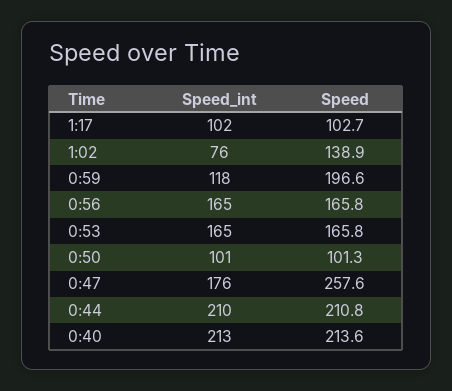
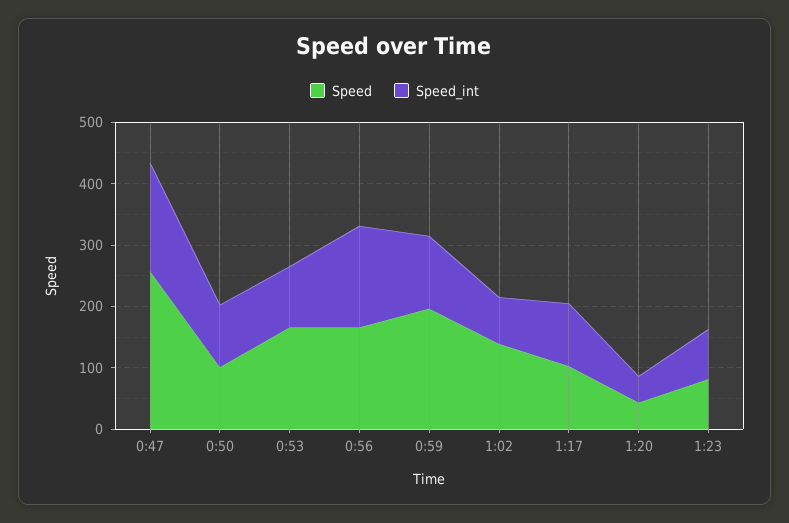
Speed_int, 0:53: 165 -> 100
Speed_int, 0:44: 210 -> none
Speed, 0:44: 210.8 -> none
Speed_int, 0:40: 213 -> none
Speed, 0:40: 213.6 -> none
Speed, 1:20: none -> 40
Speed_int, 1:20: none -> 40
Speed, 1:23: none -> 80
Speed_int, 1:23: none -> 80

